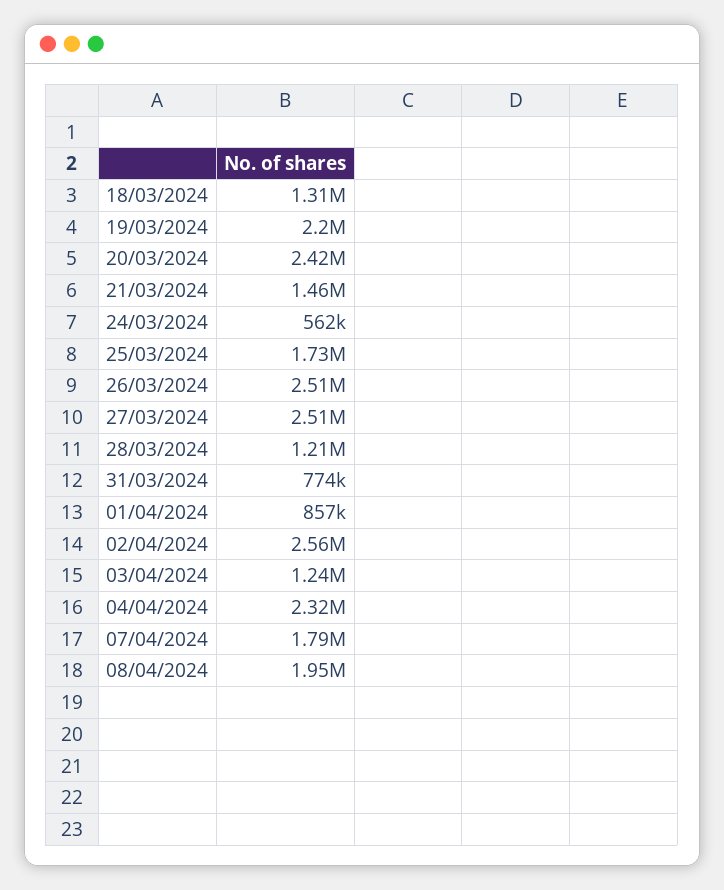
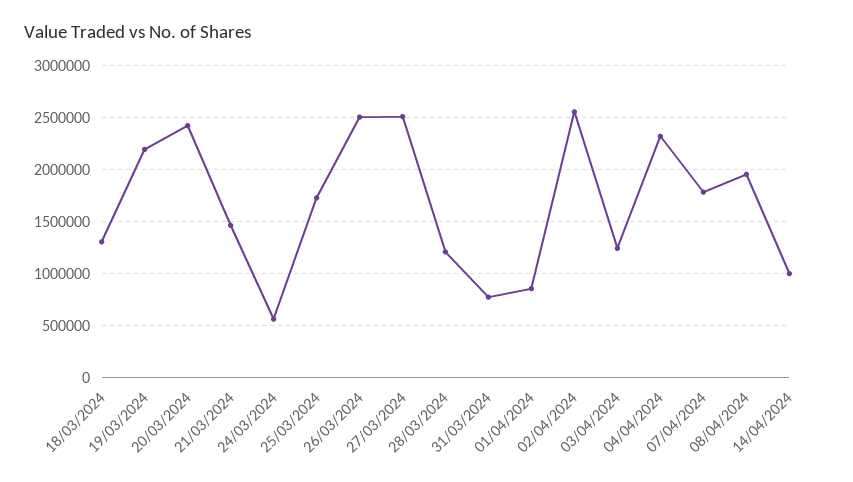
14/04/2024: none -> 1000000

